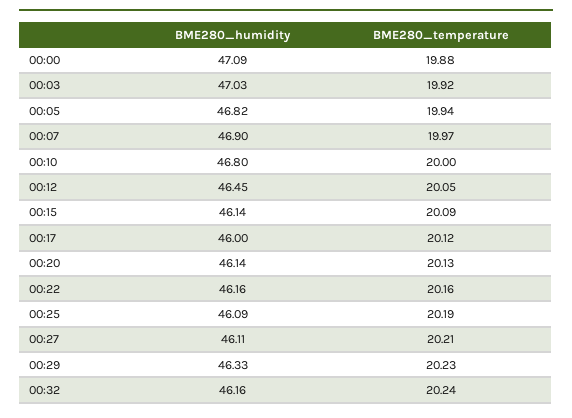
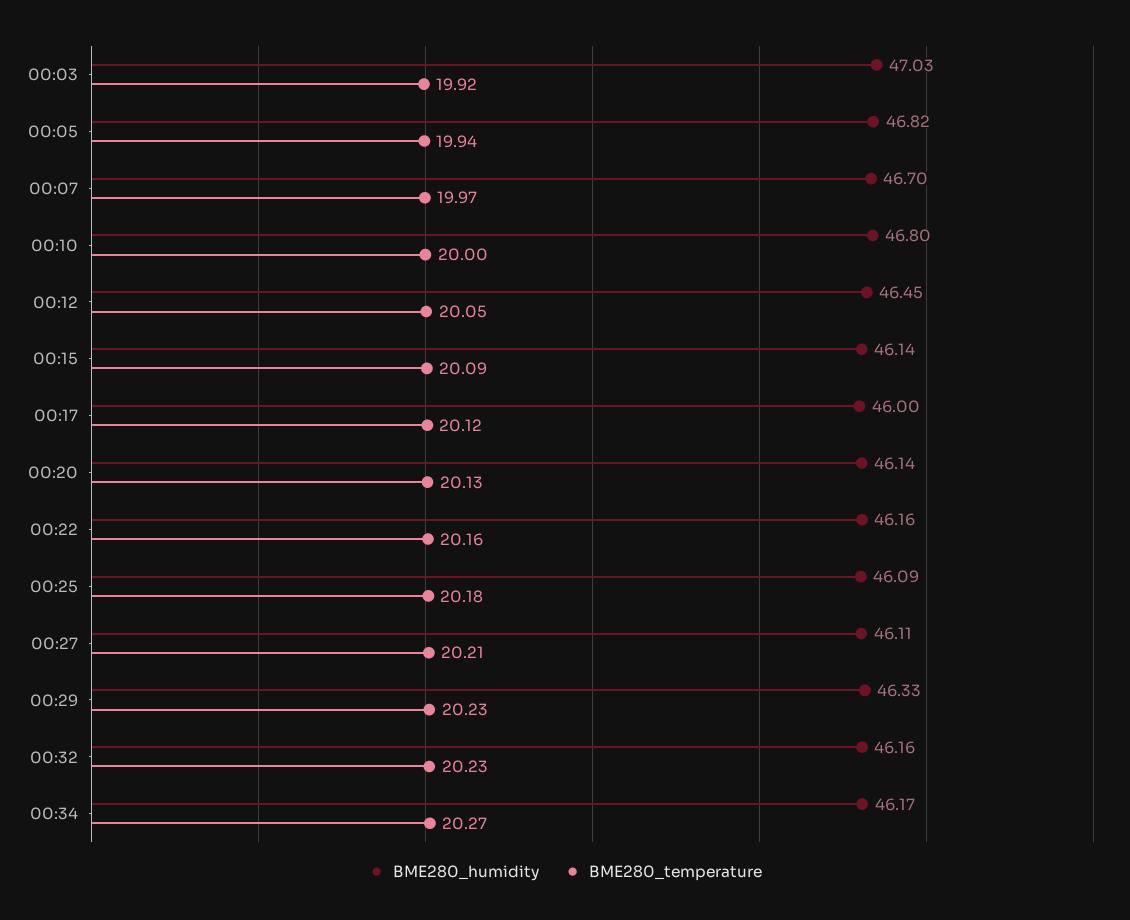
BME280_humidity, 00:00: 47.09 -> none
BME280_temperature, 00:00: 19.88 -> none
BME280_humidity, 00:07: 46.9 -> 46.7
BME280_temperature, 00:25: 20.19 -> 20.18
BME280_temperature, 00:32: 20.24 -> 20.23
BME280_humidity, 00:34: none -> 46.17
BME280_temperature, 00:34: none -> 20.27

